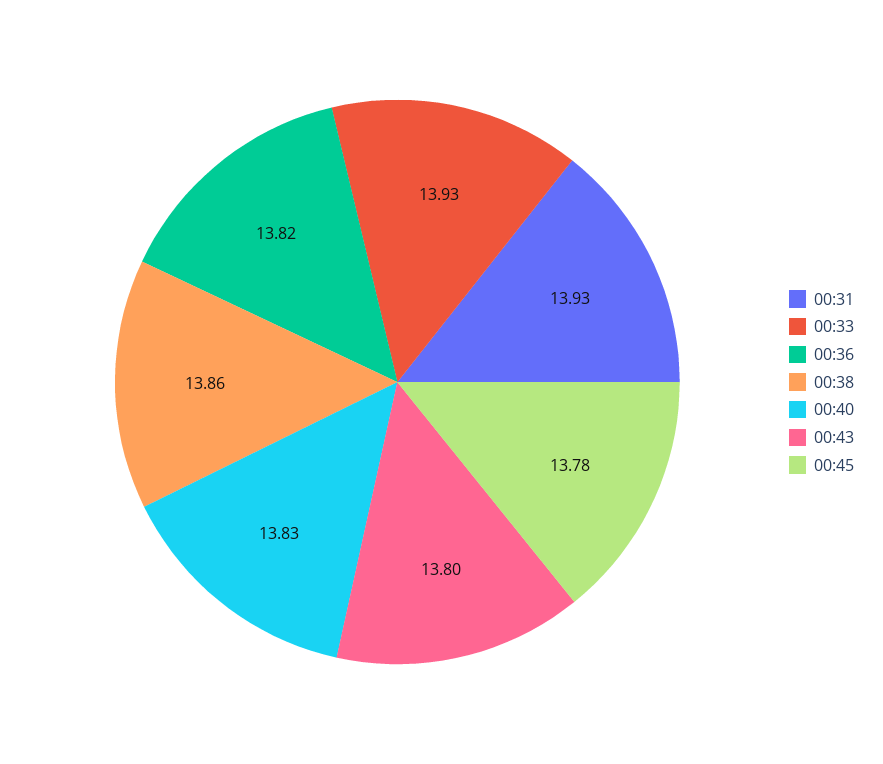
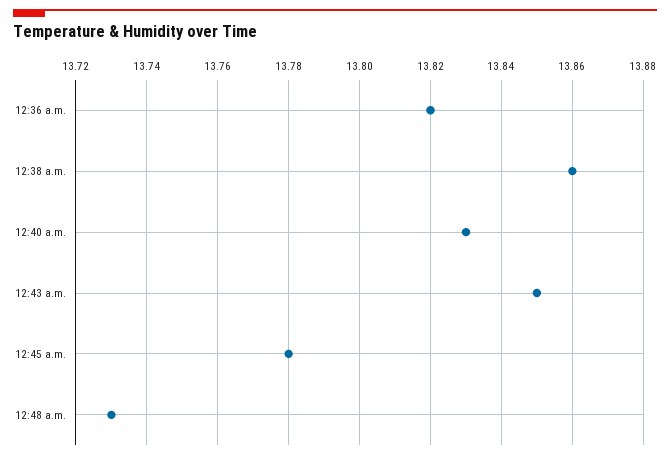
00:31: 13.93 -> none
00:33: 13.93 -> none
00:43: 13.8 -> 13.85
12:48 a.m.: none -> 13.73

